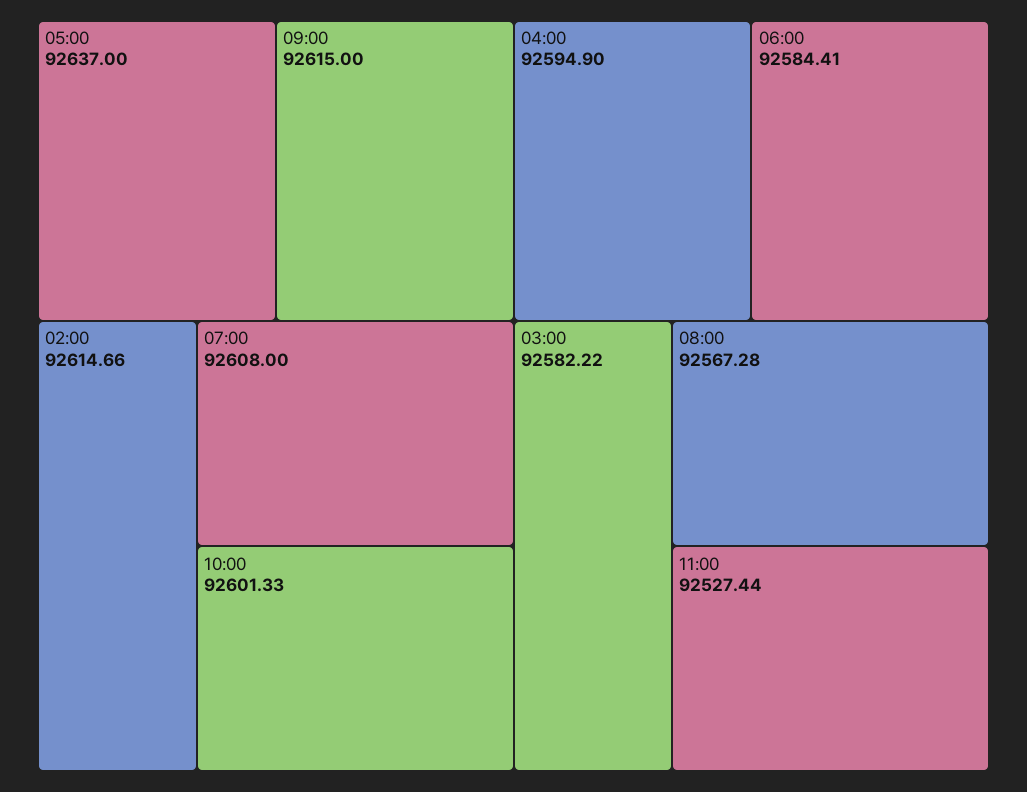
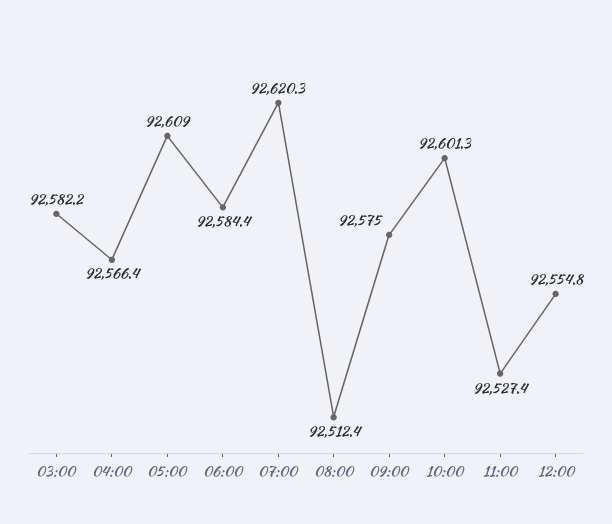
05:00: 92637 -> 92609
09:00: 92615 -> 92575
02:00: 92614.66 -> none
07:00: 92608 -> 92620.3
04:00: 92594.9 -> 92566.4
08:00: 92567.28 -> 92512.4
12:00: none -> 92554.8

